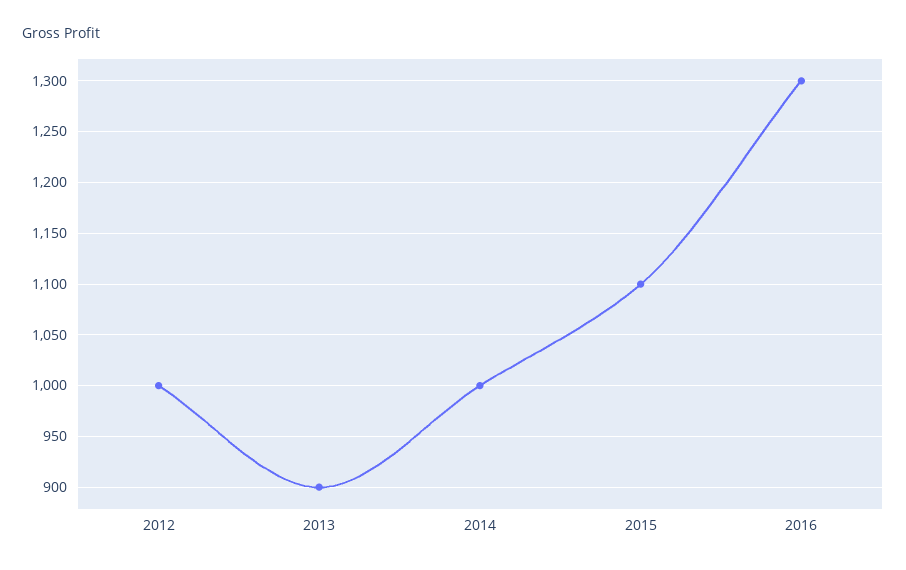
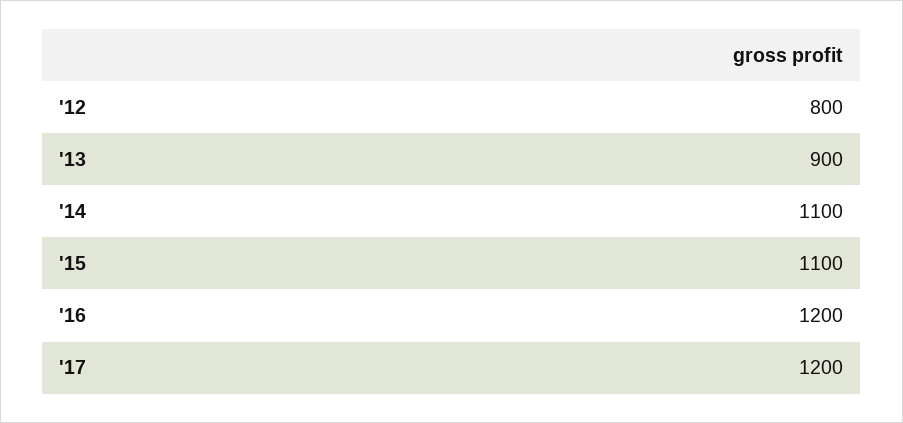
2012: 1000 -> 800
2014: 1000 -> 1100
2016: 1300 -> 1200
'17: none -> 1200

